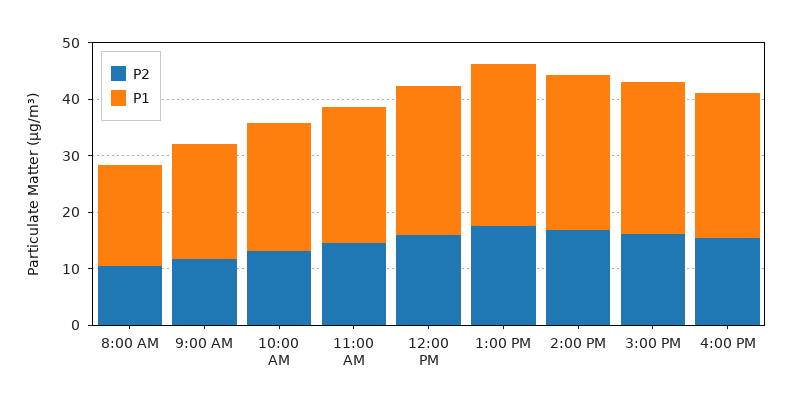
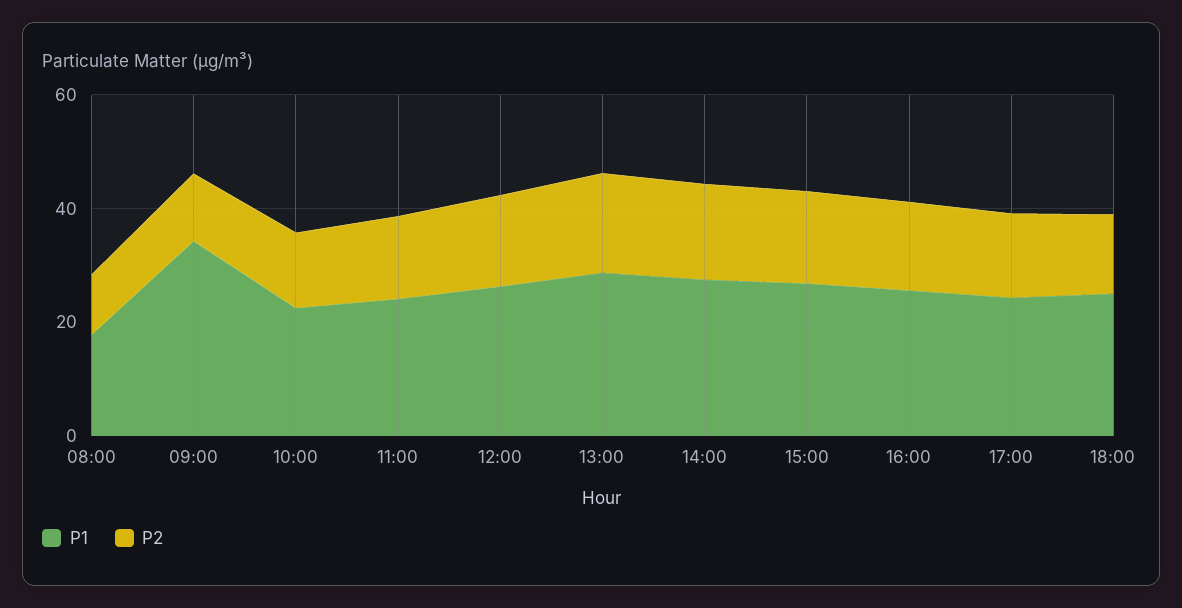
P1, 9:00 AM: 20 -> 35
P1, 17:00: none -> 25
P2, 17:00: none -> 15
P1, 18:00: none -> 25
P2, 18:00: none -> 15

